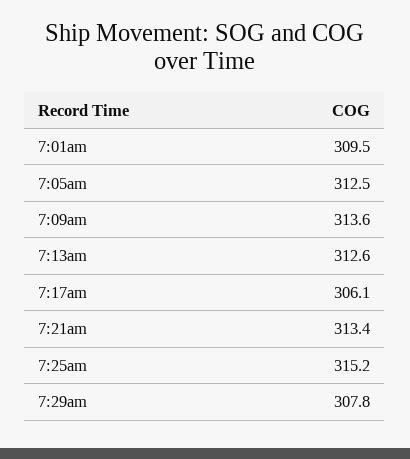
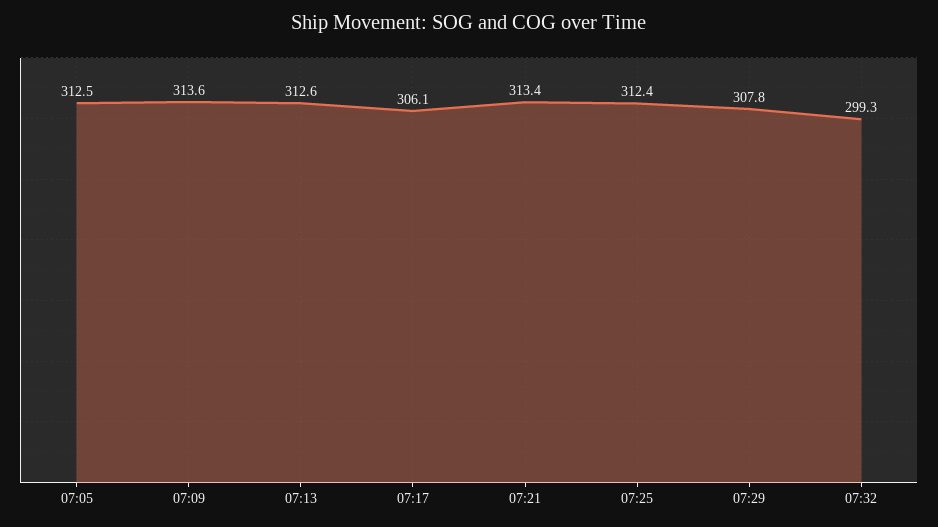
7:01am: 309.5 -> none
7:25am: 315.2 -> 312.4
07:32: none -> 299.3

